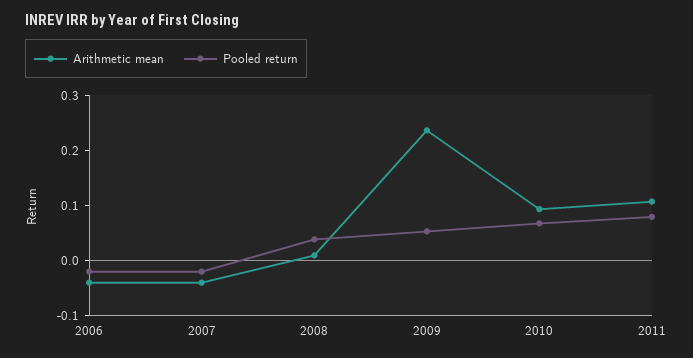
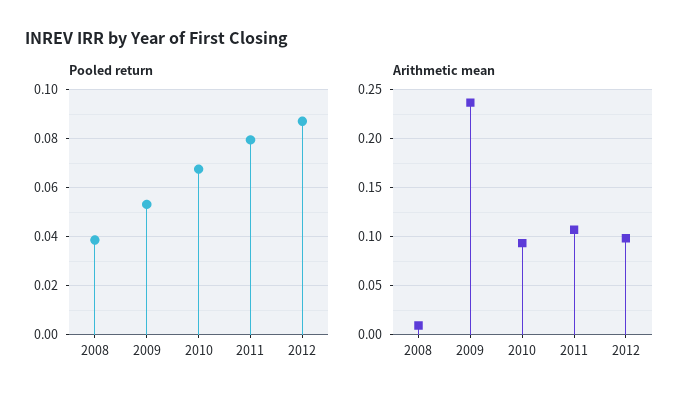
Arithmetic mean, 2006: -0.04 -> none
Pooled return, 2006: -0.02 -> none
Arithmetic mean, 2007: -0.04 -> none
Pooled return, 2007: -0.02 -> none
Pooled return, 2012: none -> 0.0875
Arithmetic mean, 2012: none -> 0.1

